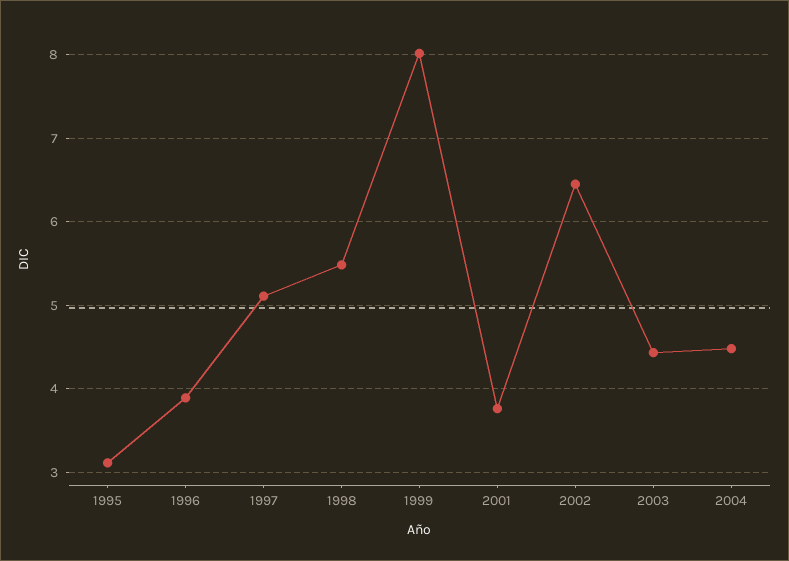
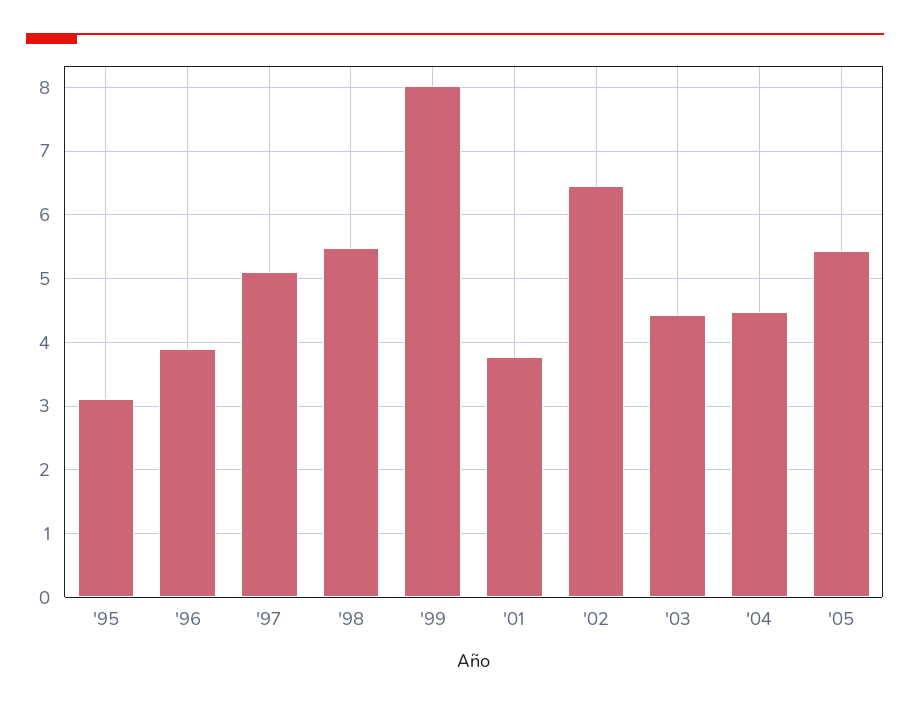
'05: none -> 5.4

